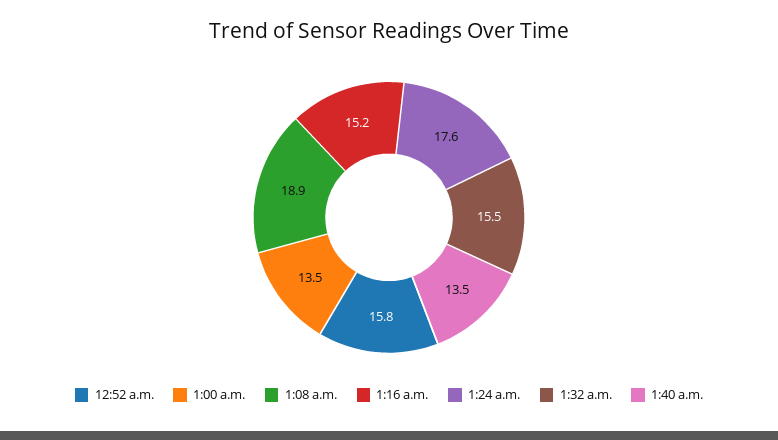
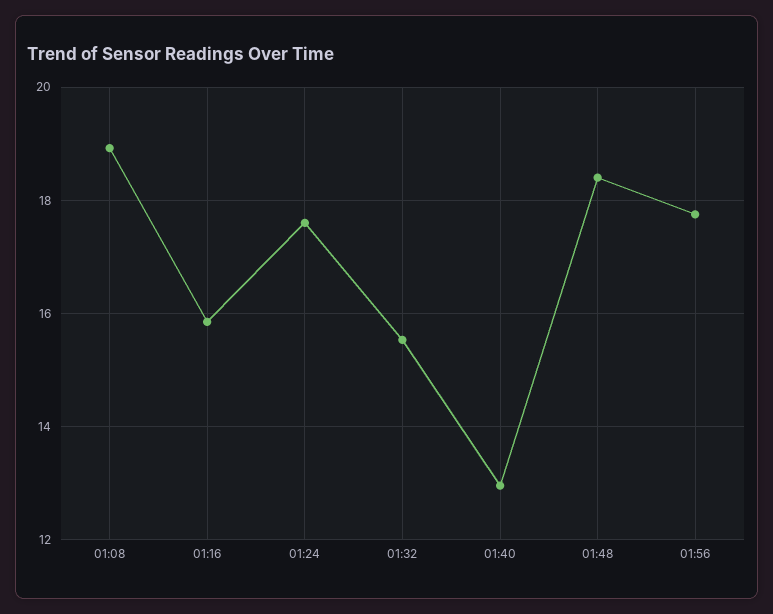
12:52 a.m.: 15.8 -> none
1:00 a.m.: 13.5 -> none
1:16 a.m.: 15.2 -> 15.8
1:40 a.m.: 13.5 -> 13
01:48: none -> 18.4
01:56: none -> 17.8

